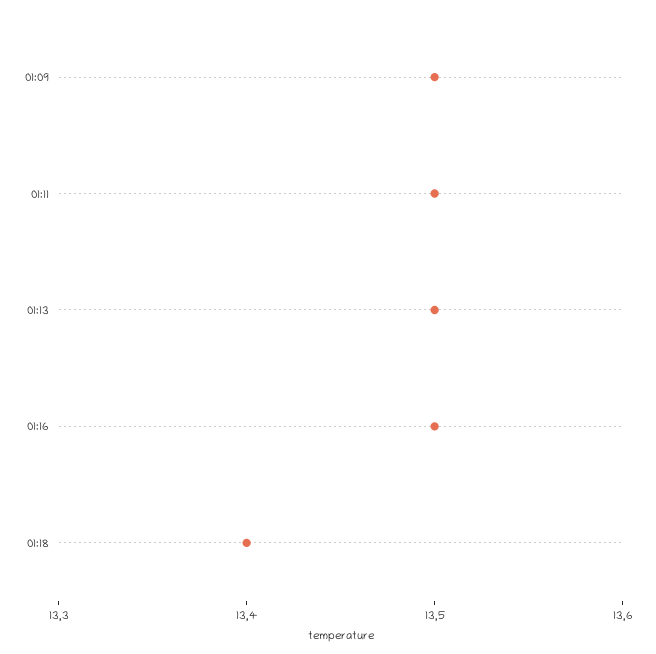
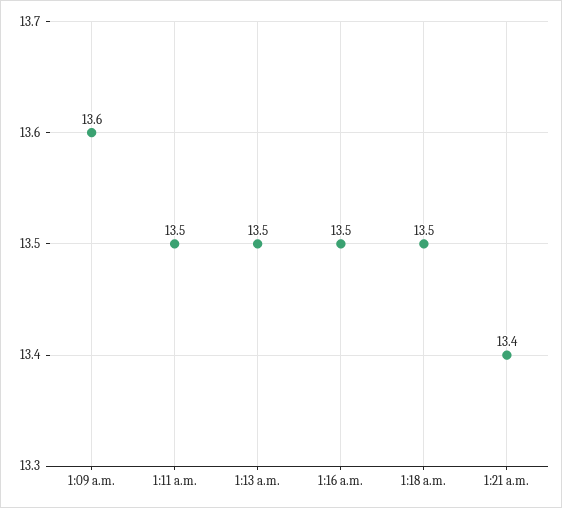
01:09: 13.5 -> 13.6
01:18: 13.4 -> 13.5
1:21 a.m.: none -> 13.4

